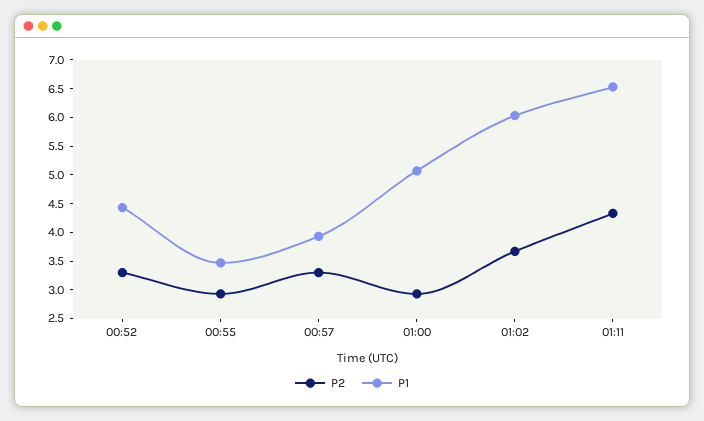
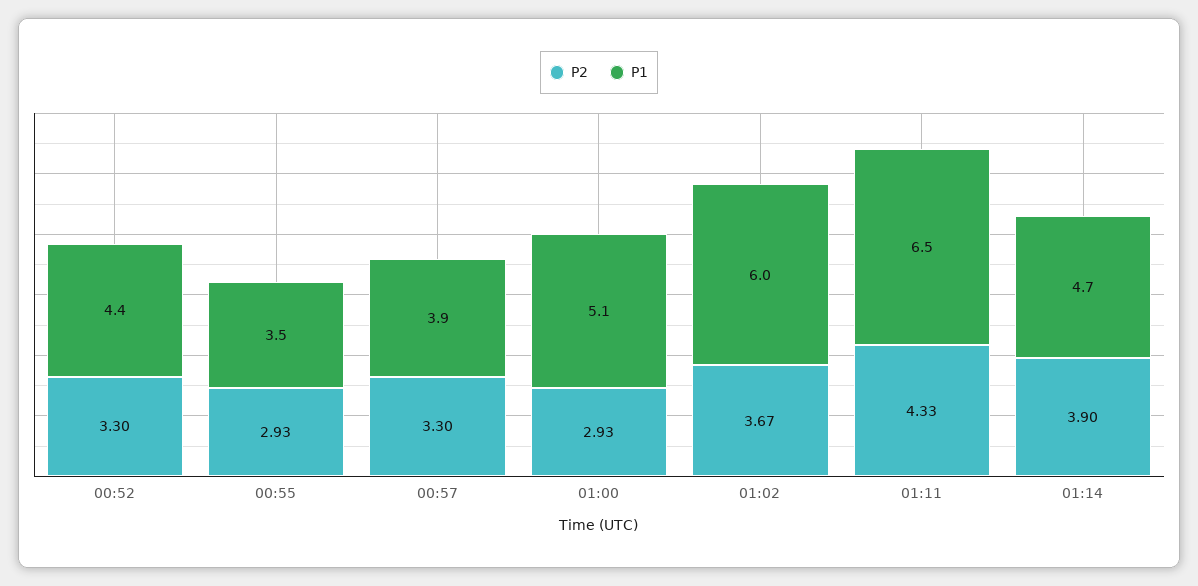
P2, 01:14: none -> 3.9
P1, 01:14: none -> 4.7

